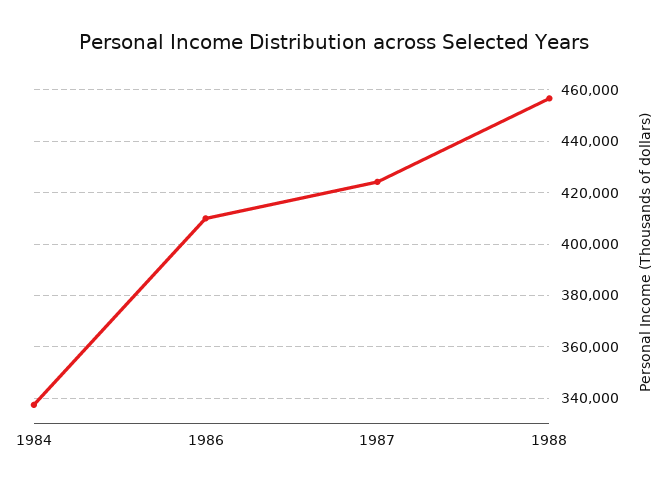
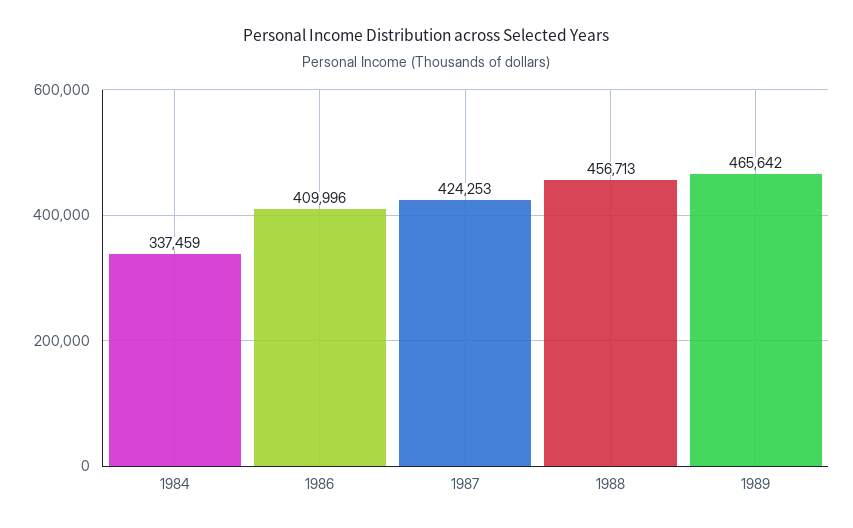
1989: none -> 465642

